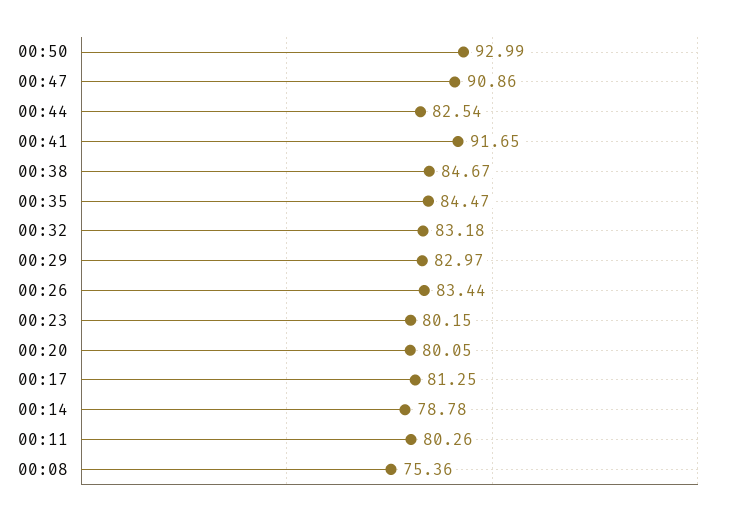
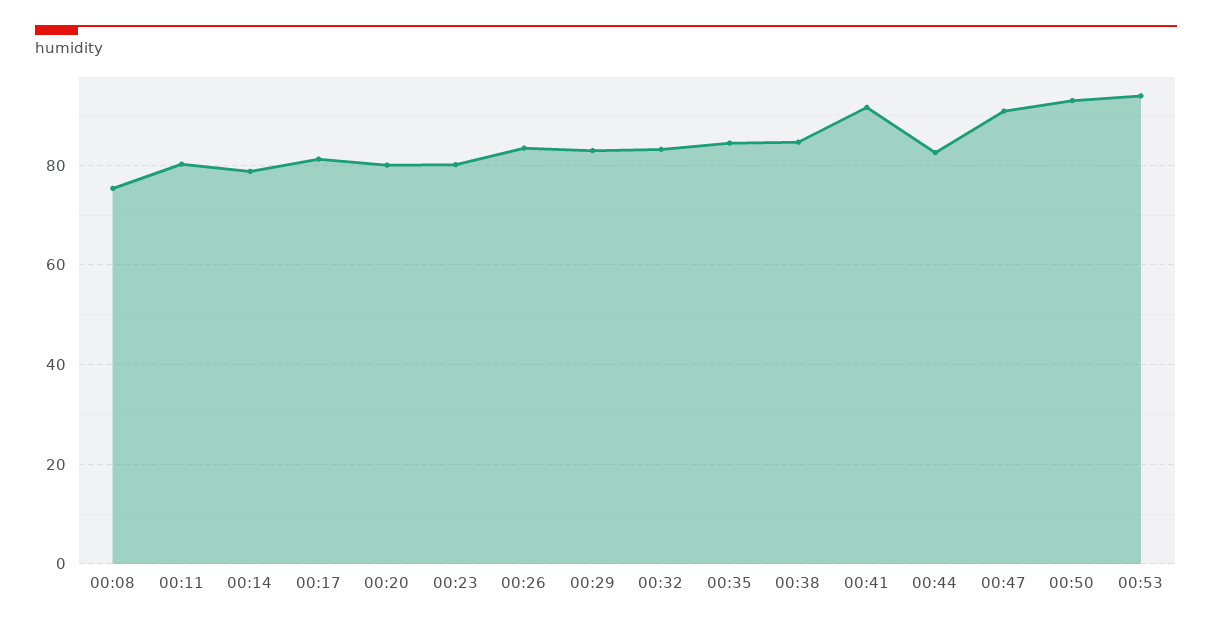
00:53: none -> 94

